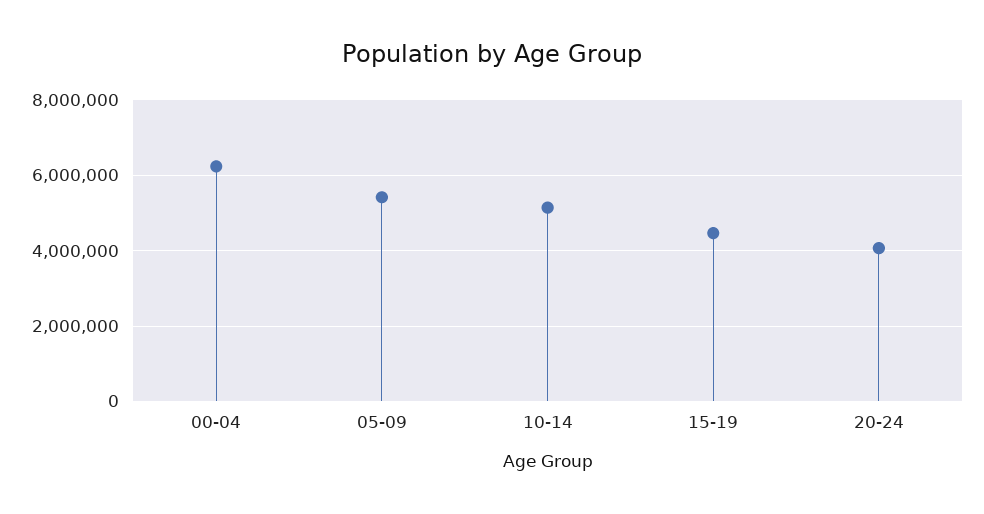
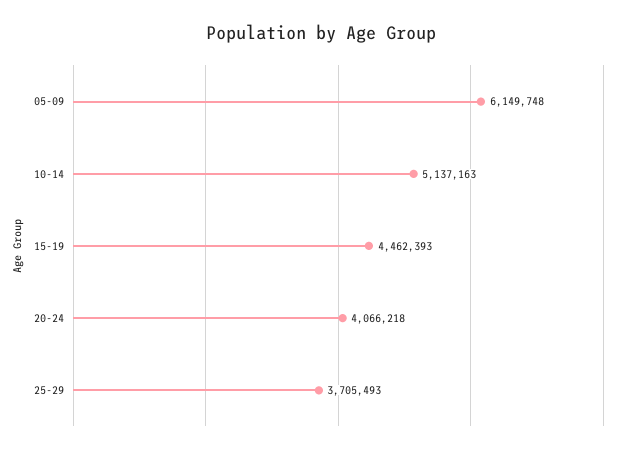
00-04: 6200000 -> none
05-09: 5400000 -> 6149748
25-29: none -> 3705493

